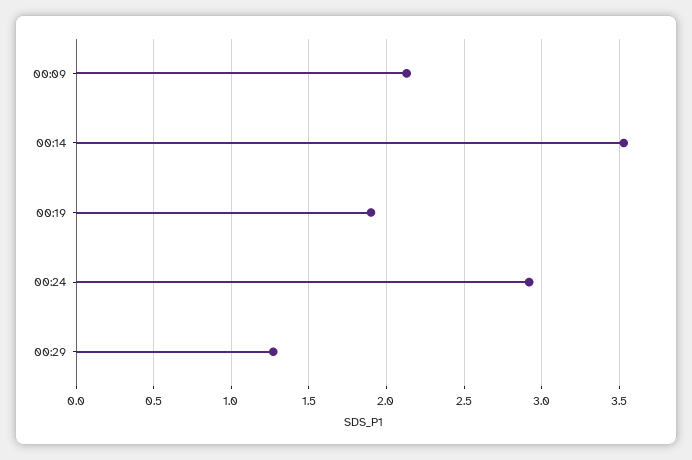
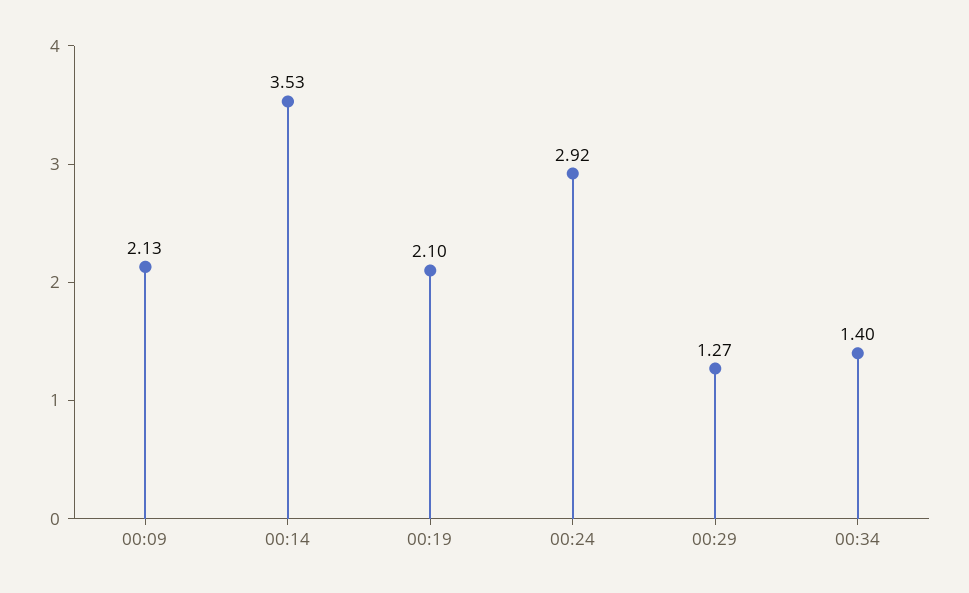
00:19: 1.9 -> 2.1
00:34: none -> 1.4

